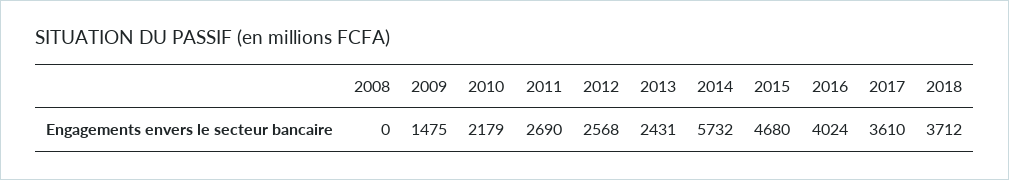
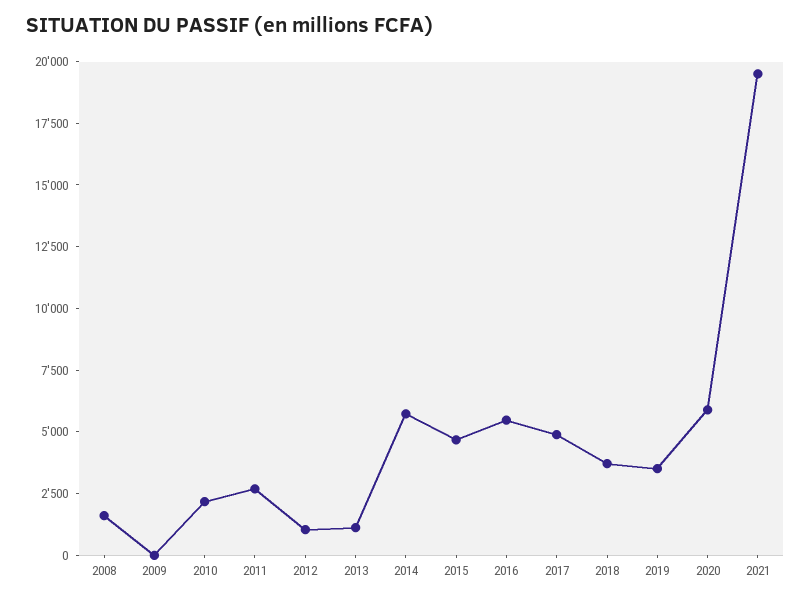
2008: 0 -> 1500
2009: 1475 -> 0
2012: 2568 -> 1000
2013: 2431 -> 1000
2016: 4024 -> 5500
2017: 3610 -> 5000
2019: none -> 3500
2020: none -> 6000
2021: none -> 19500

